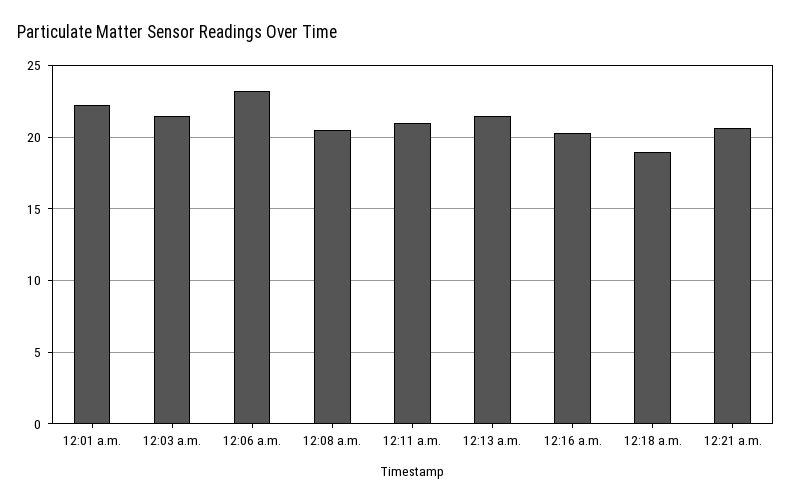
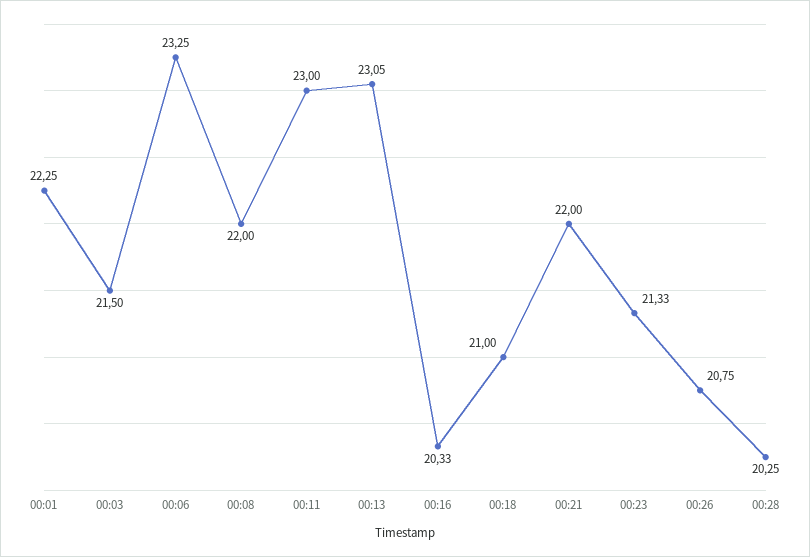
12:08 a.m.: 20.5 -> 22
12:11 a.m.: 21 -> 23
12:13 a.m.: 21.5 -> 23.05
12:18 a.m.: 19 -> 21
12:21 a.m.: 20.5 -> 22
00:23: none -> 21.33
00:26: none -> 20.75
00:28: none -> 20.25

